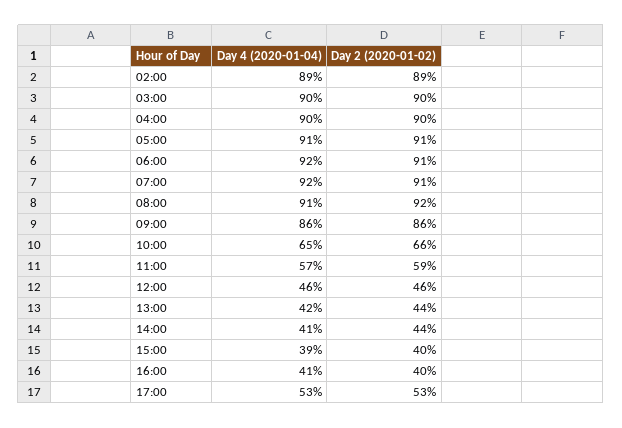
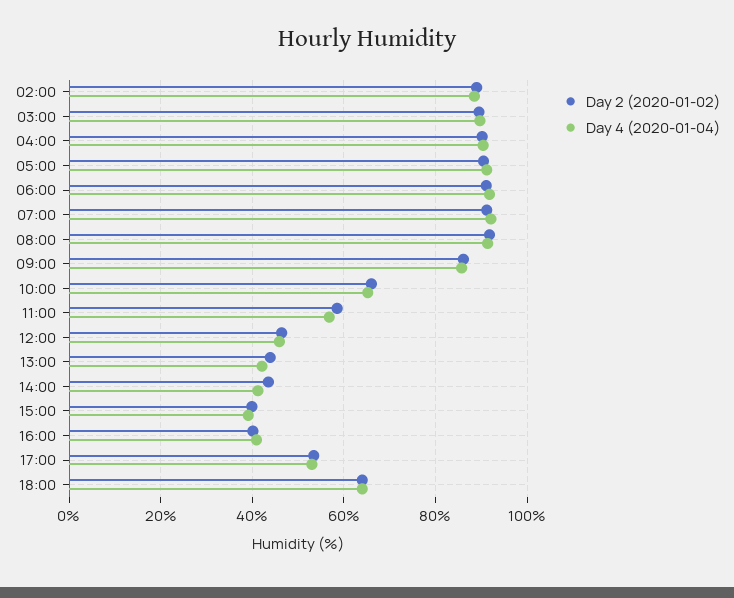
Day 2 (2020-01-02), 18:00: none -> 64
Day 4 (2020-01-04), 18:00: none -> 64

